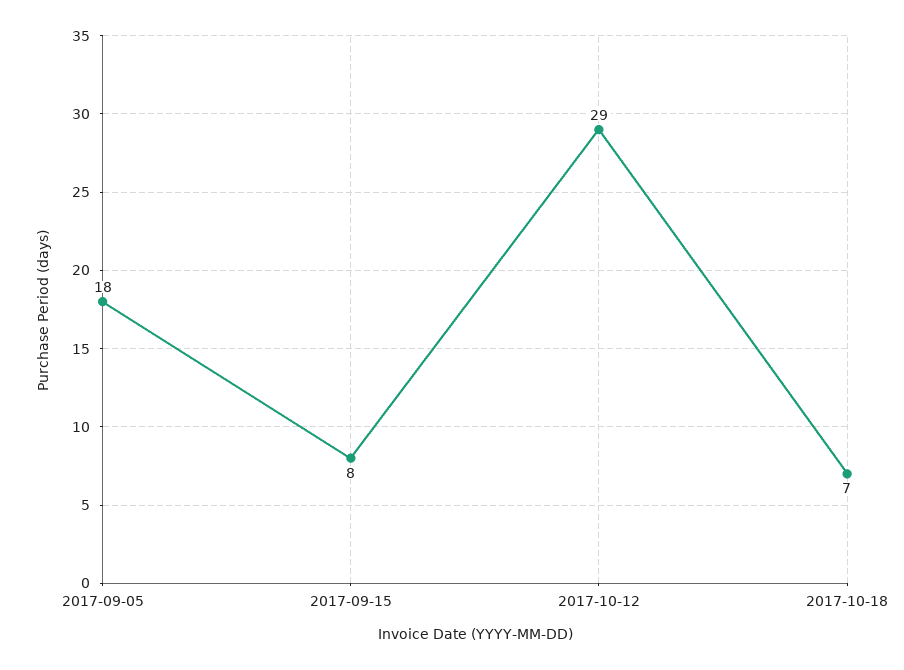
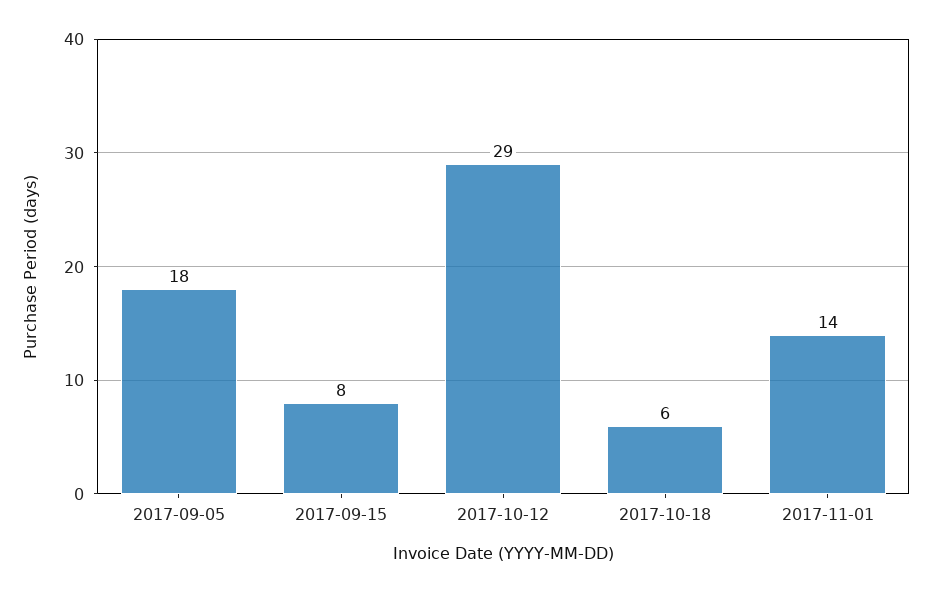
2017-10-18: 7 -> 6
2017-11-01: none -> 14

